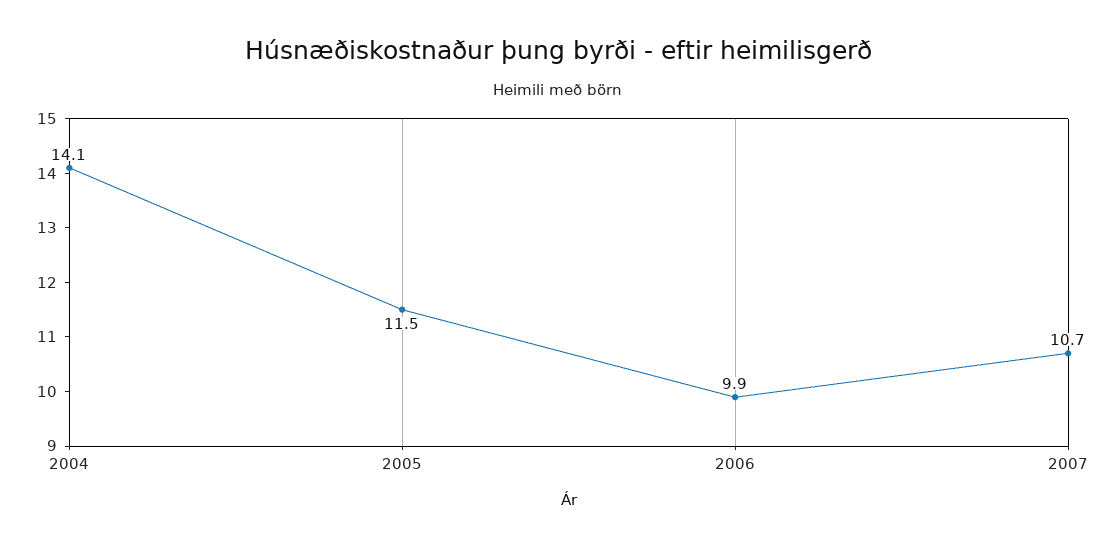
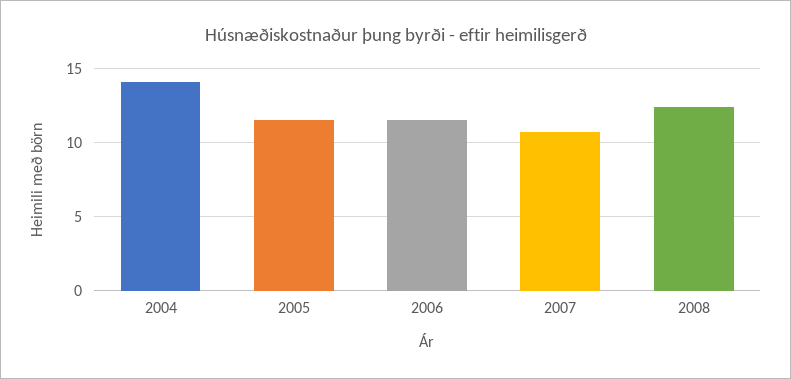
2006: 9.9 -> 11.5
2008: none -> 12.5

